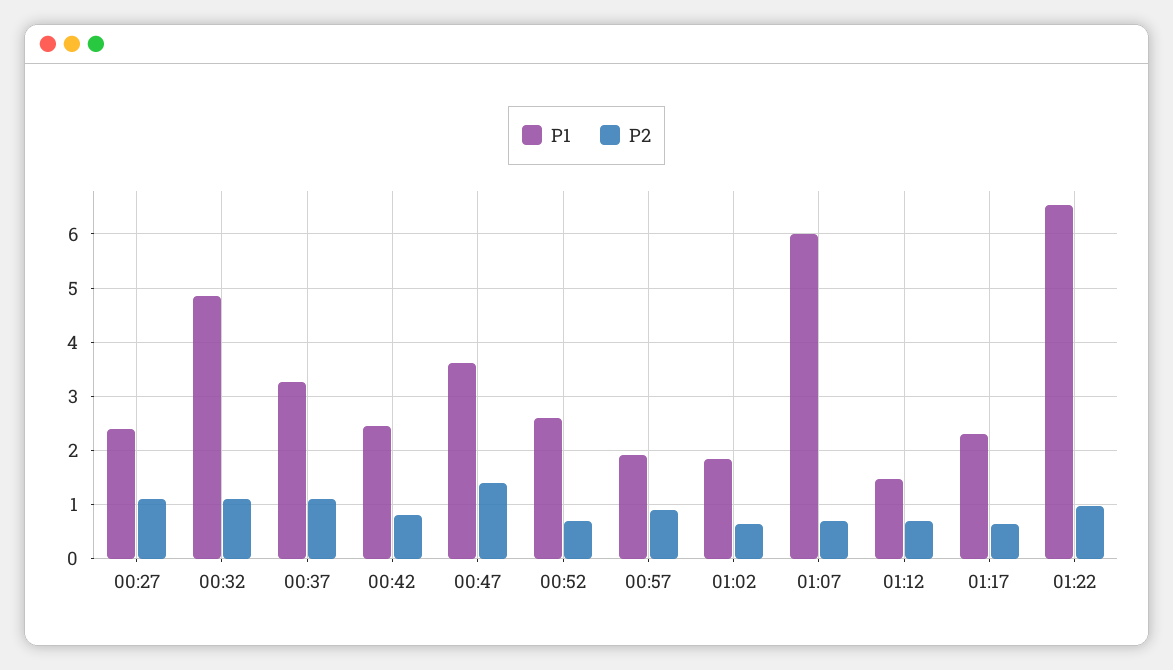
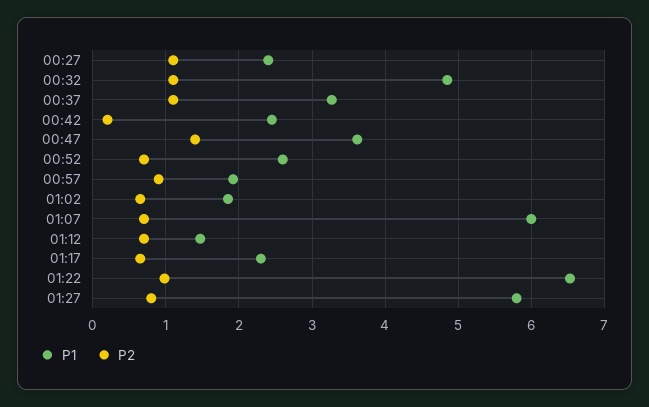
P2, 00:42: 0.8 -> 0.2
P1, 01:27: none -> 5.8
P2, 01:27: none -> 0.8

